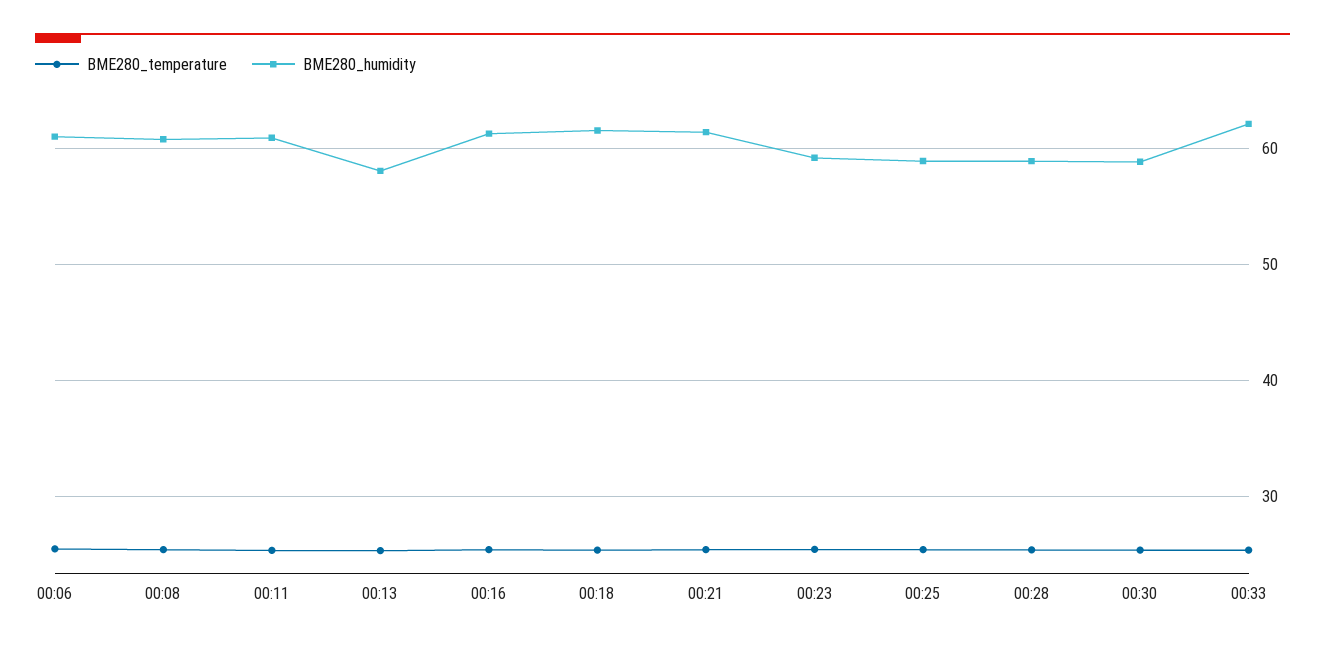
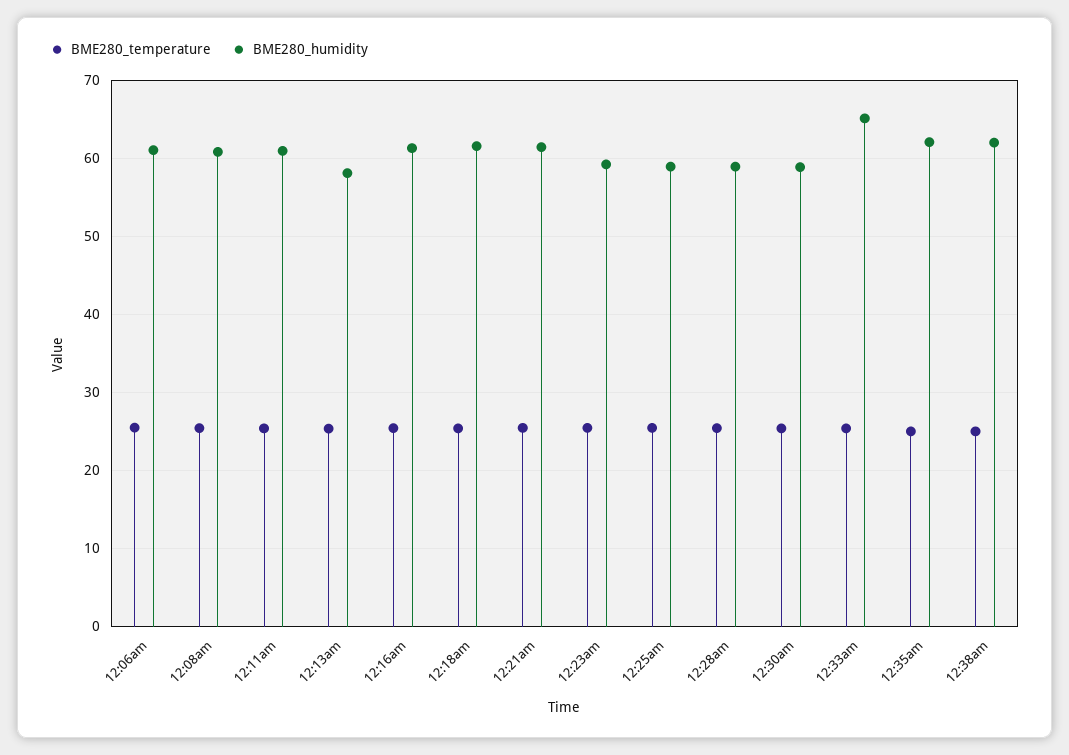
BME280_humidity, 00:33: 62 -> 65
BME280_temperature, 12:35am: none -> 25
BME280_humidity, 12:35am: none -> 62
BME280_temperature, 12:38am: none -> 25
BME280_humidity, 12:38am: none -> 62

